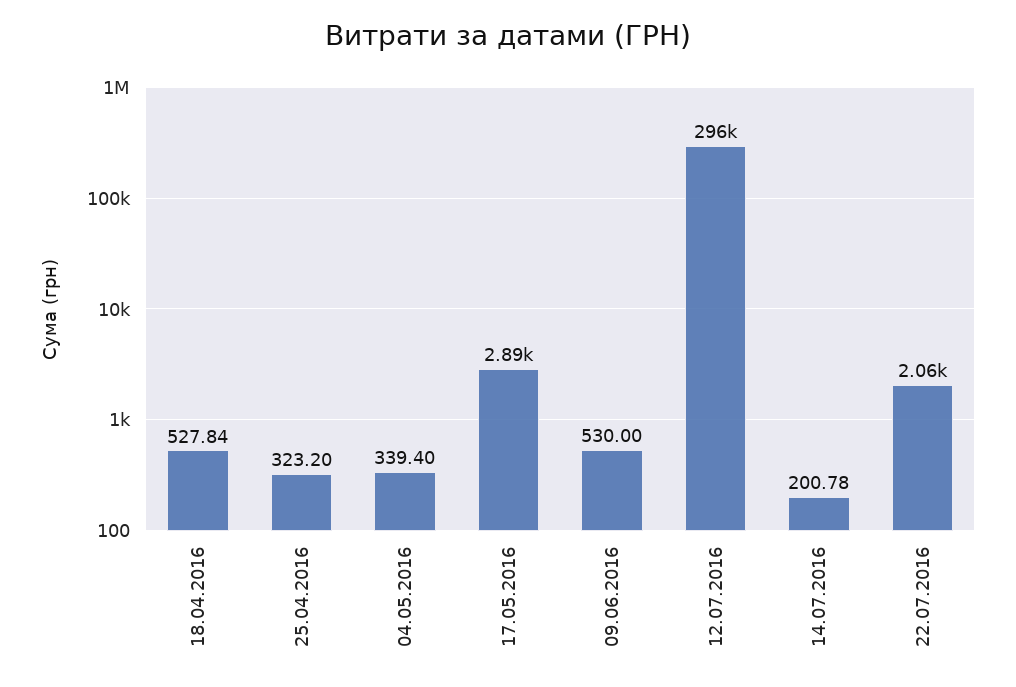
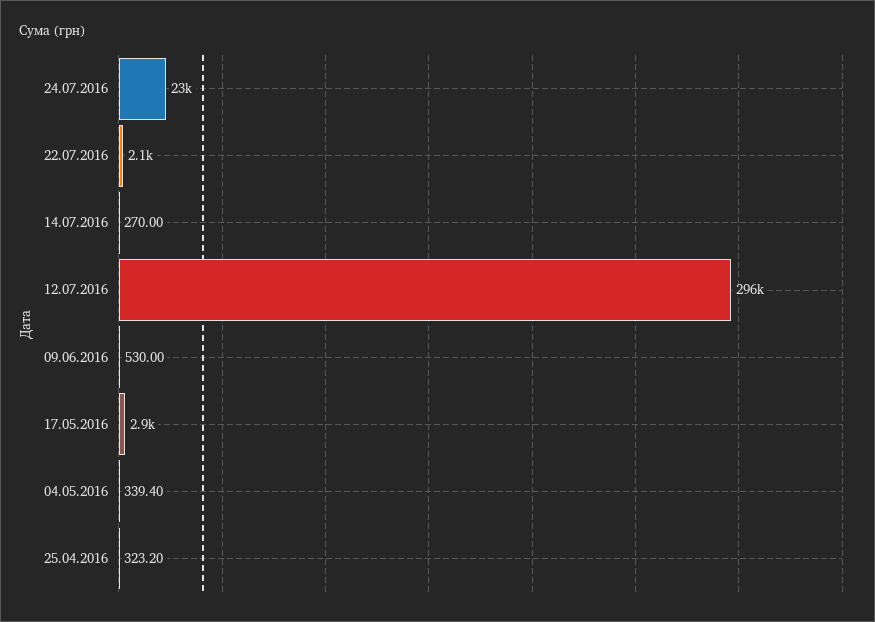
18.04.2016: 527.84 -> none
14.07.2016: 200.78 -> 270
24.07.2016: none -> 23000

